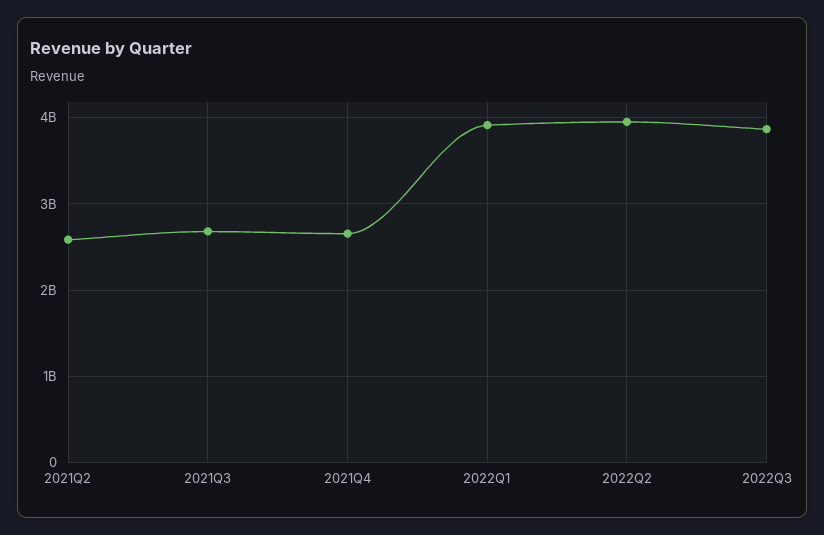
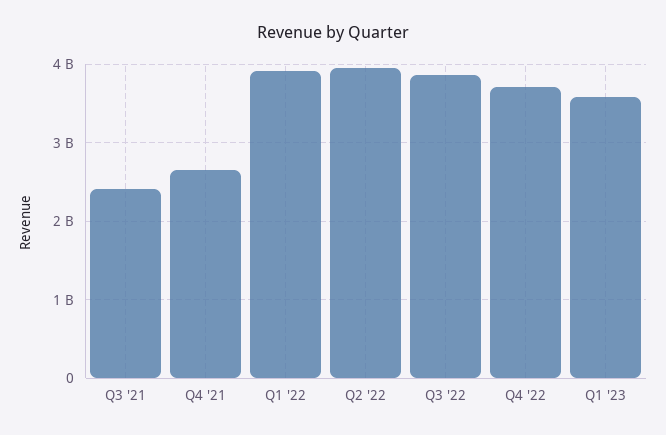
2021Q2: 2600000000 -> none
2021Q3: 2700000000 -> 2400000000
Q4 '22: none -> 3700000000
Q1 '23: none -> 3600000000

